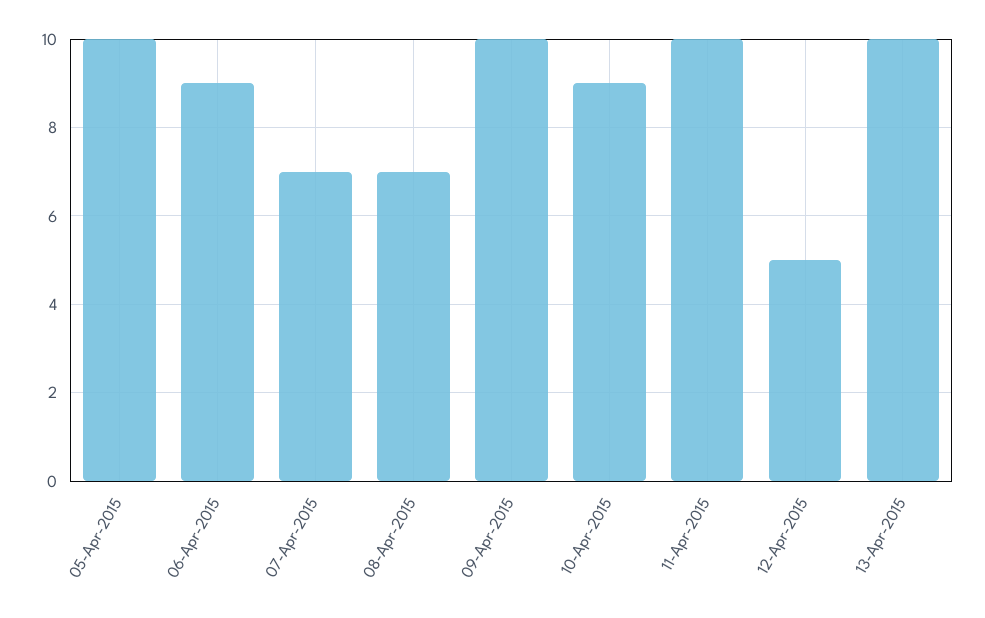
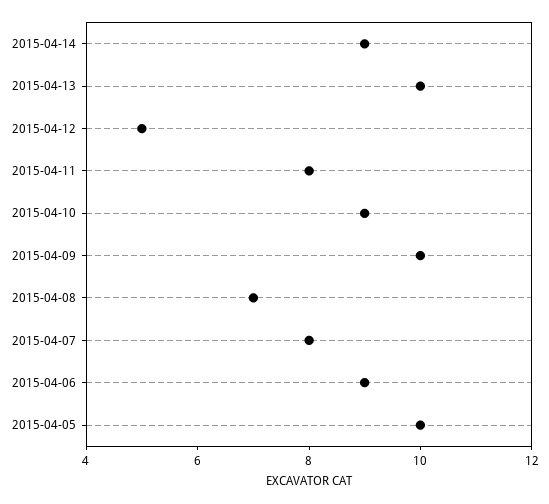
07-Apr-2015: 7 -> 8
11-Apr-2015: 10 -> 8
2015-04-14: none -> 9

